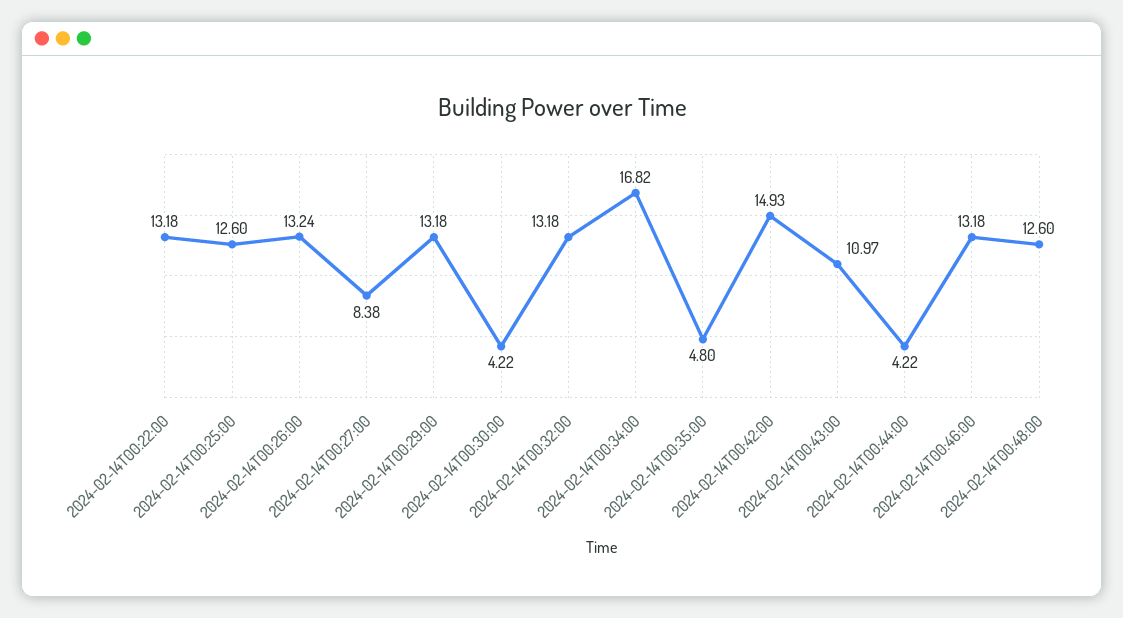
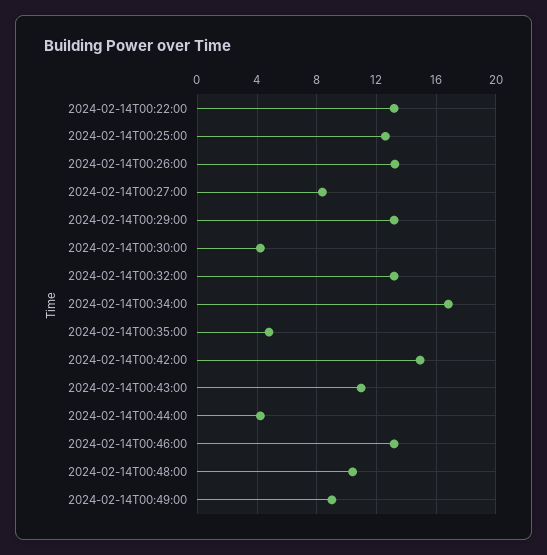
2024-02-14T00:48:00: 12.6 -> 10.5
2024-02-14T00:49:00: none -> 9

